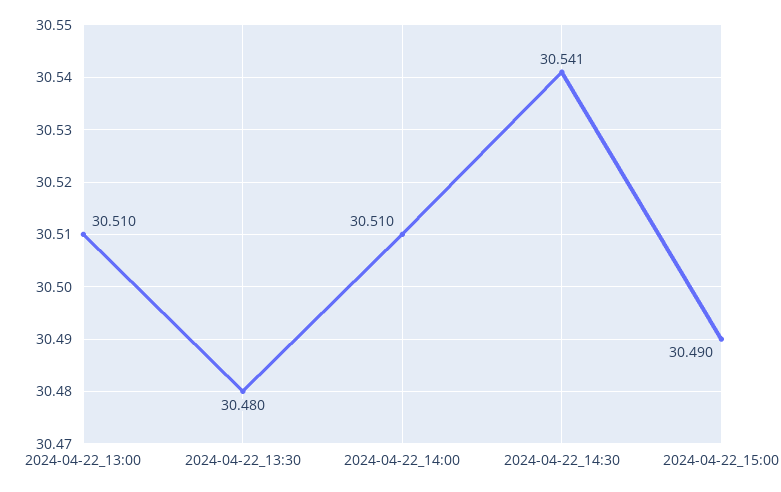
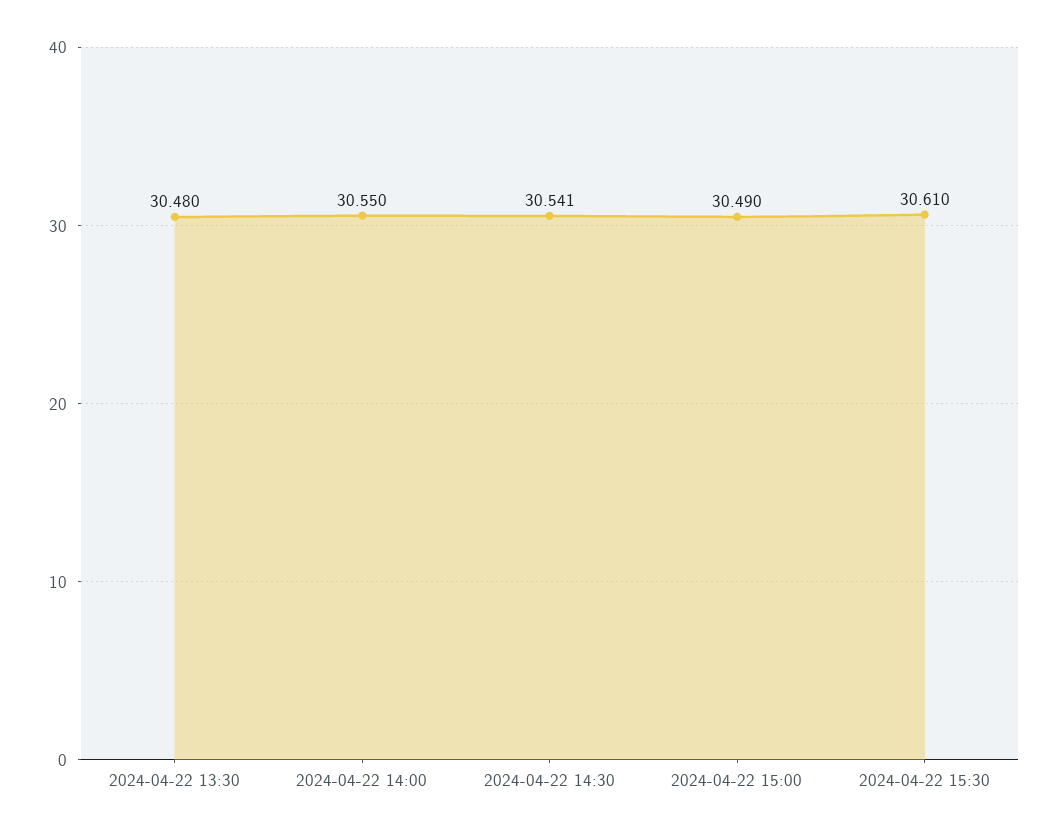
2024-04-22_13:00: 30.51 -> none
2024-04-22_14:00: 30.51 -> 30.55
2024-04-22 15:30: none -> 30.61

